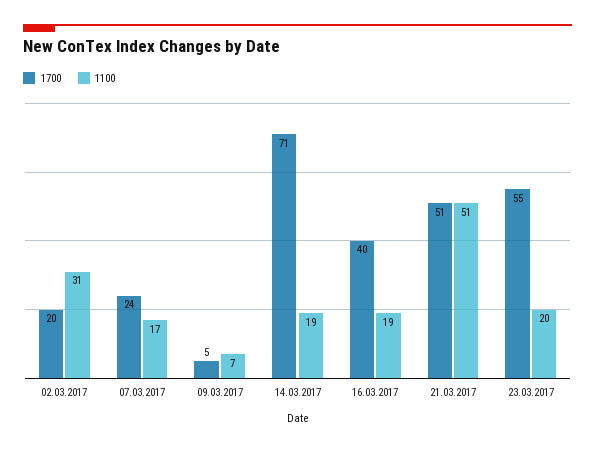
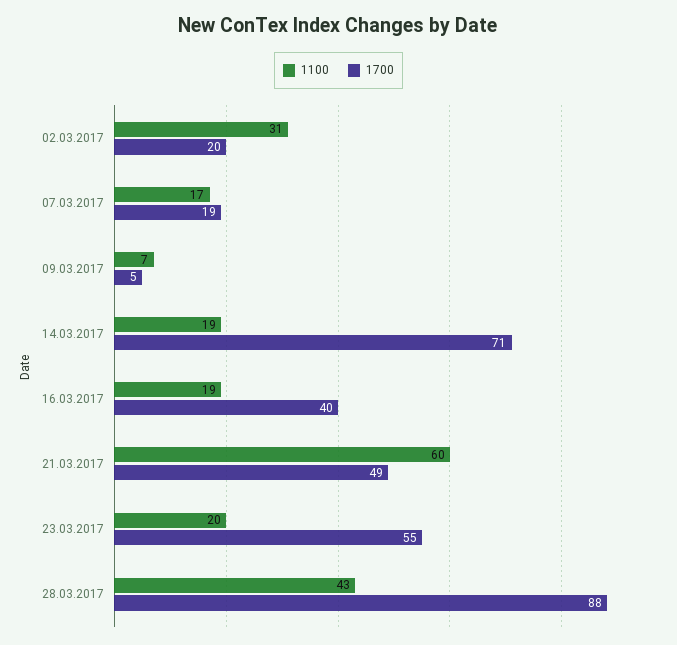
1700, 07.03.2017: 24 -> 19
1700, 21.03.2017: 51 -> 49
1100, 21.03.2017: 51 -> 60
1100, 28.03.2017: none -> 43
1700, 28.03.2017: none -> 88

